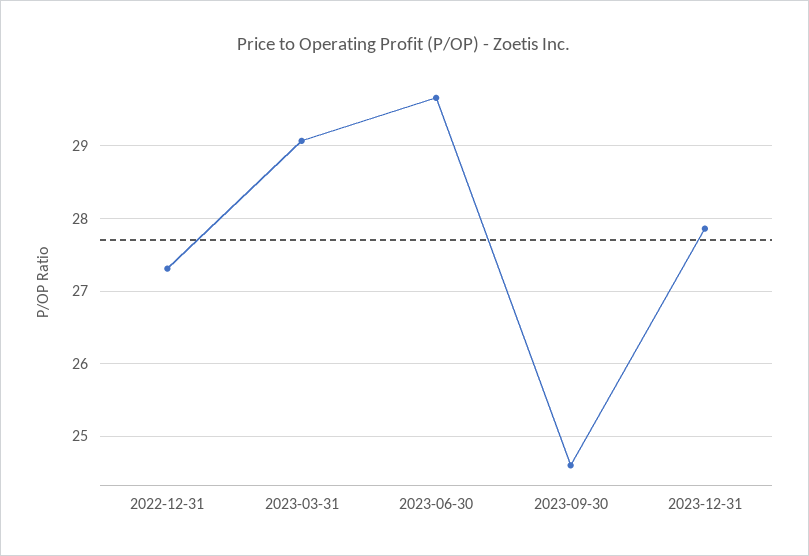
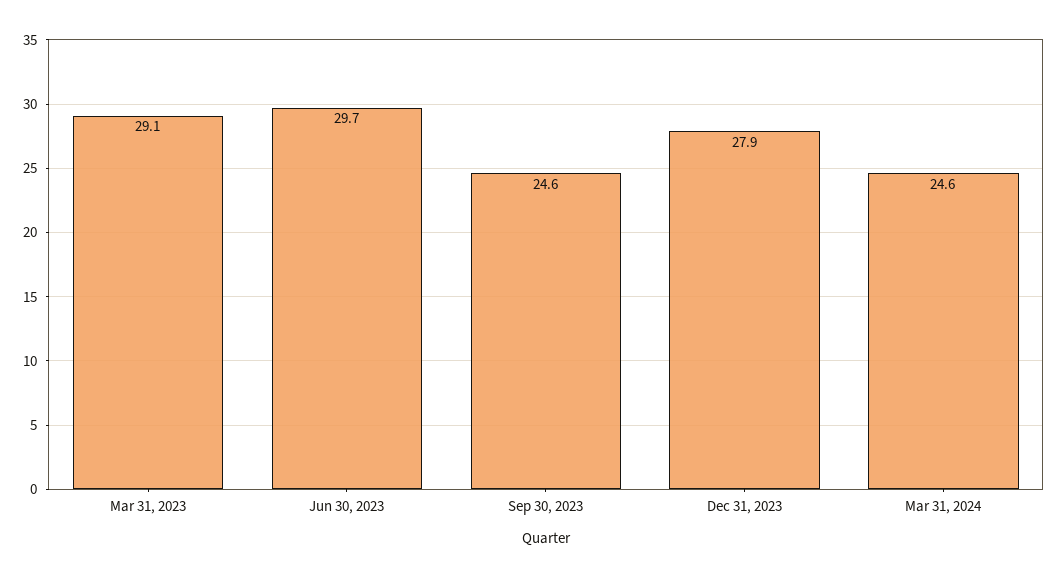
2022-12-31: 27.3 -> none
Mar 31, 2024: none -> 24.6

